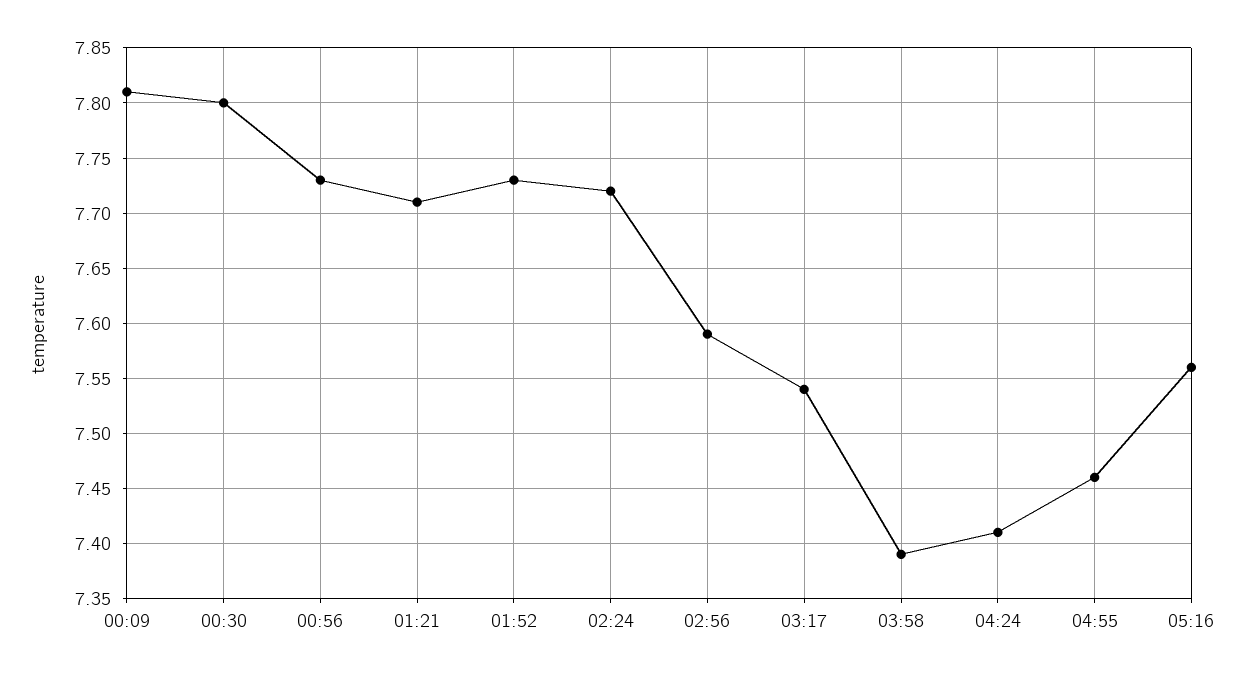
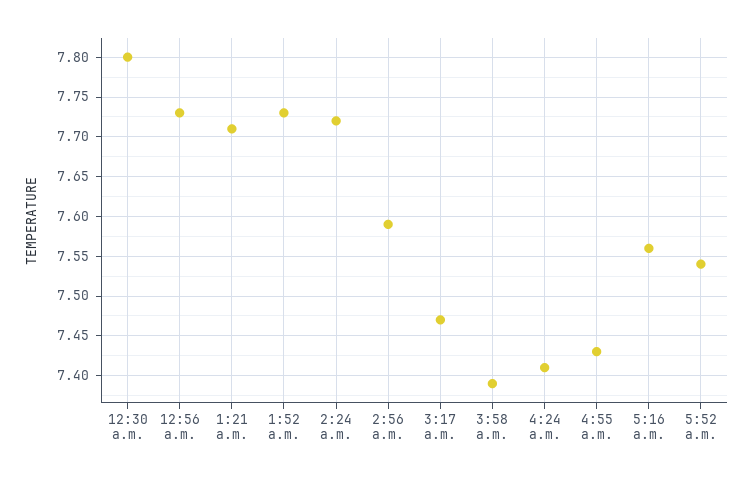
00:09: 7.81 -> none
03:17: 7.54 -> 7.47
04:55: 7.46 -> 7.43
5:52 a.m.: none -> 7.54

